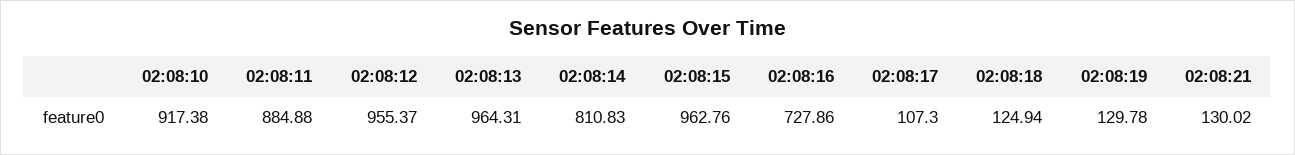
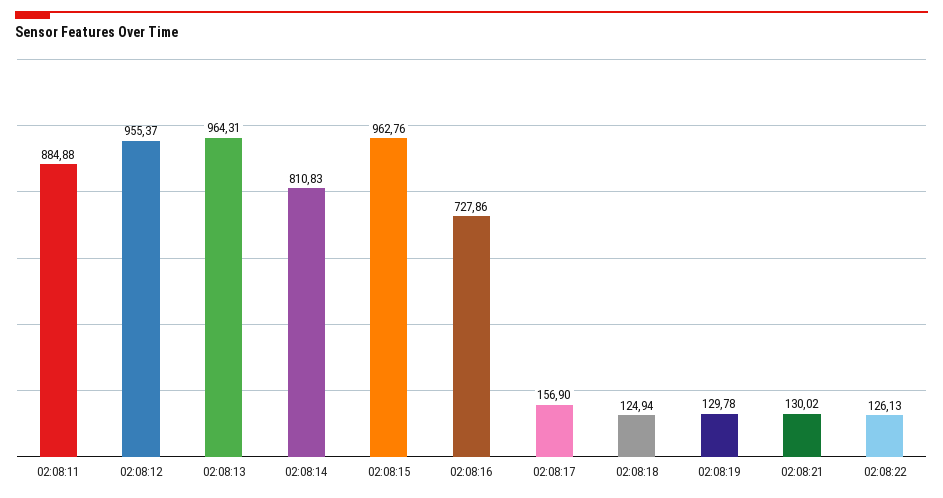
02:08:10: 917.38 -> none
02:08:17: 107.3 -> 156.9
02:08:22: none -> 126.13

